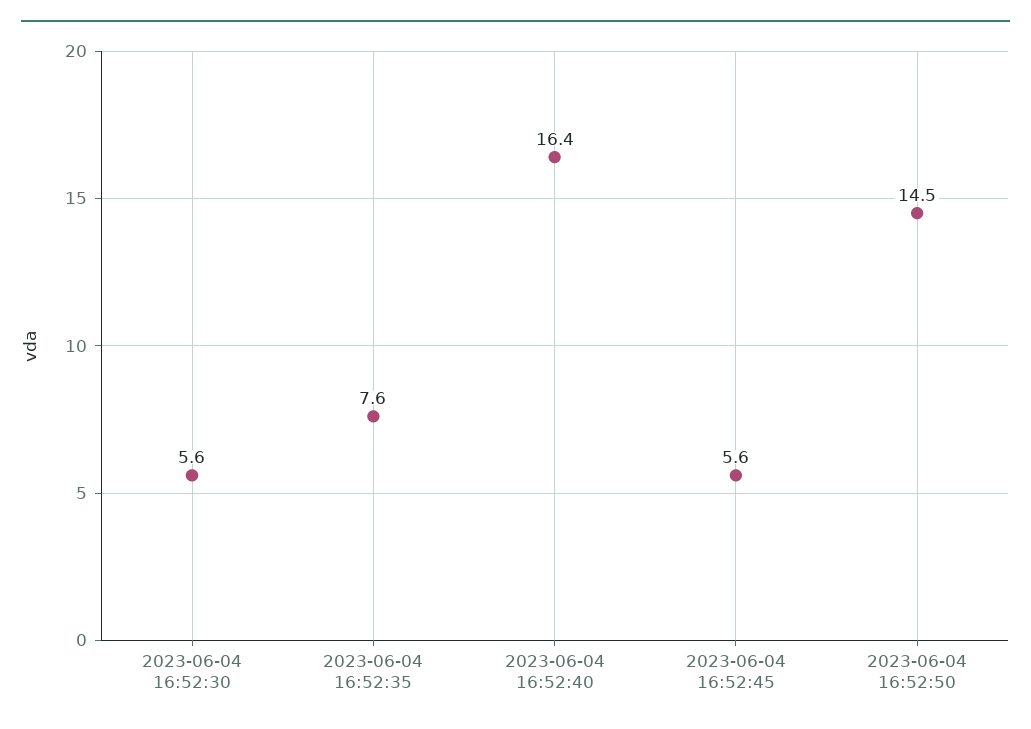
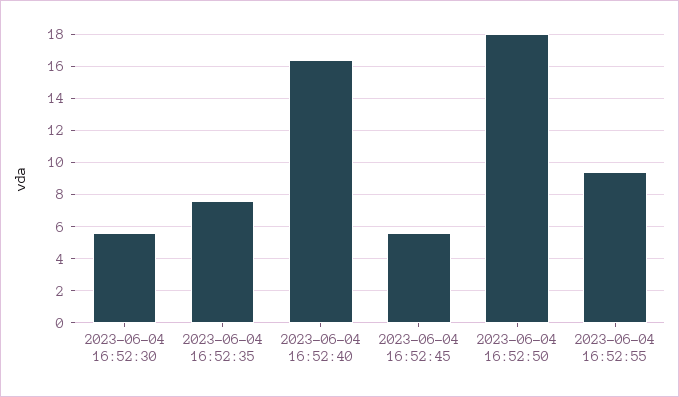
2023-06-04 16:52:50: 14.5 -> 18
2023-06-04 16:52:55: none -> 9.5

